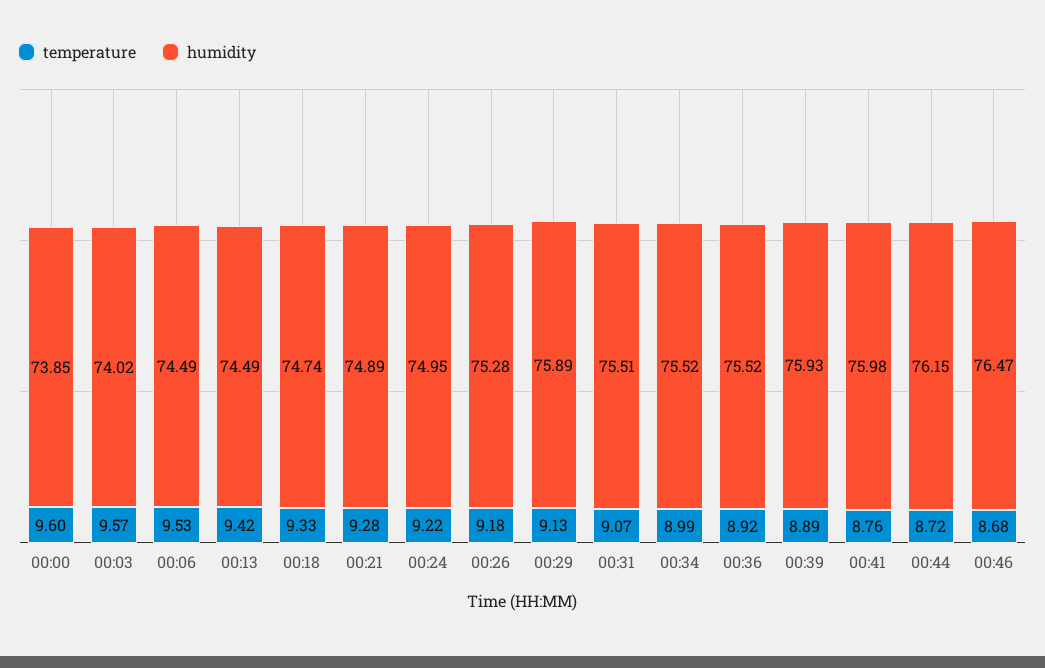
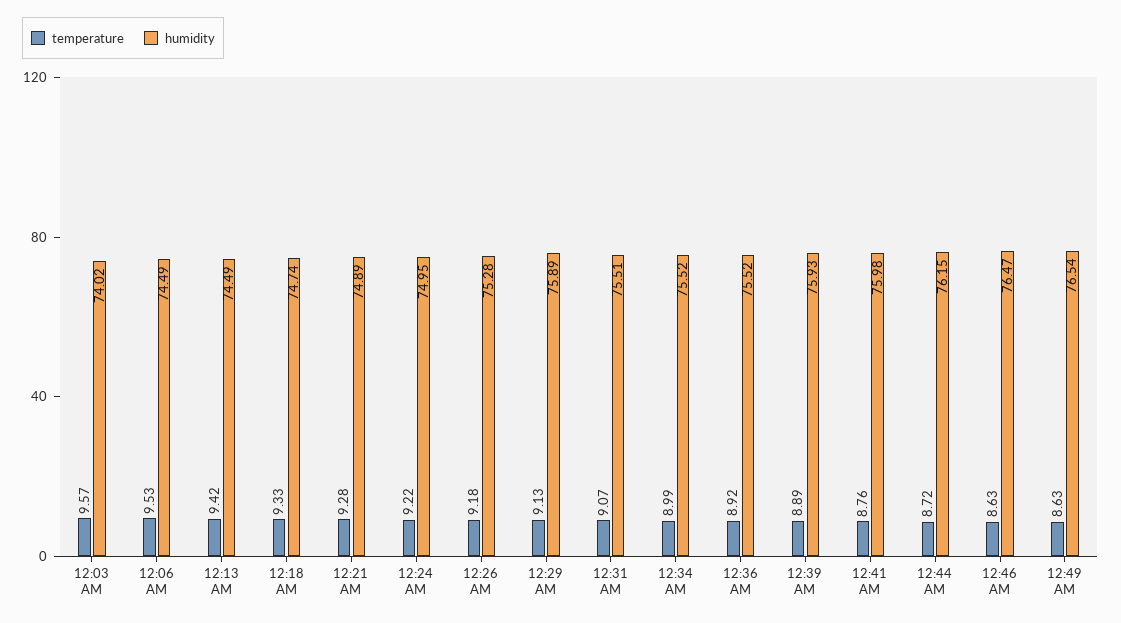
temperature, 00:00: 9.6 -> none
humidity, 00:00: 73.85 -> none
temperature, 00:46: 8.68 -> 8.63
temperature, 12:49 AM: none -> 8.63
humidity, 12:49 AM: none -> 76.54

